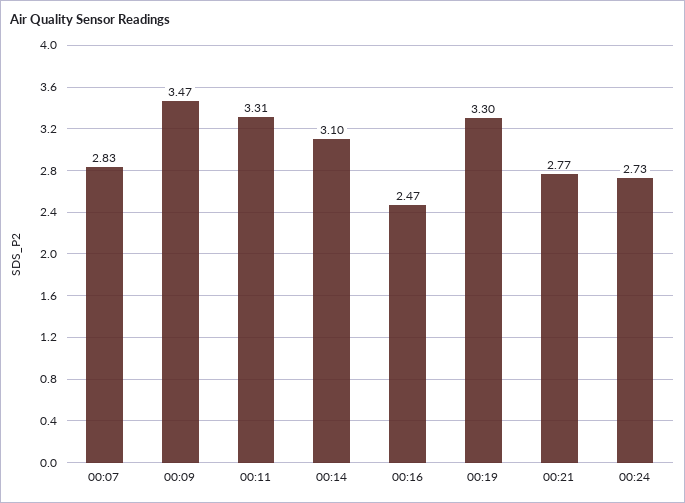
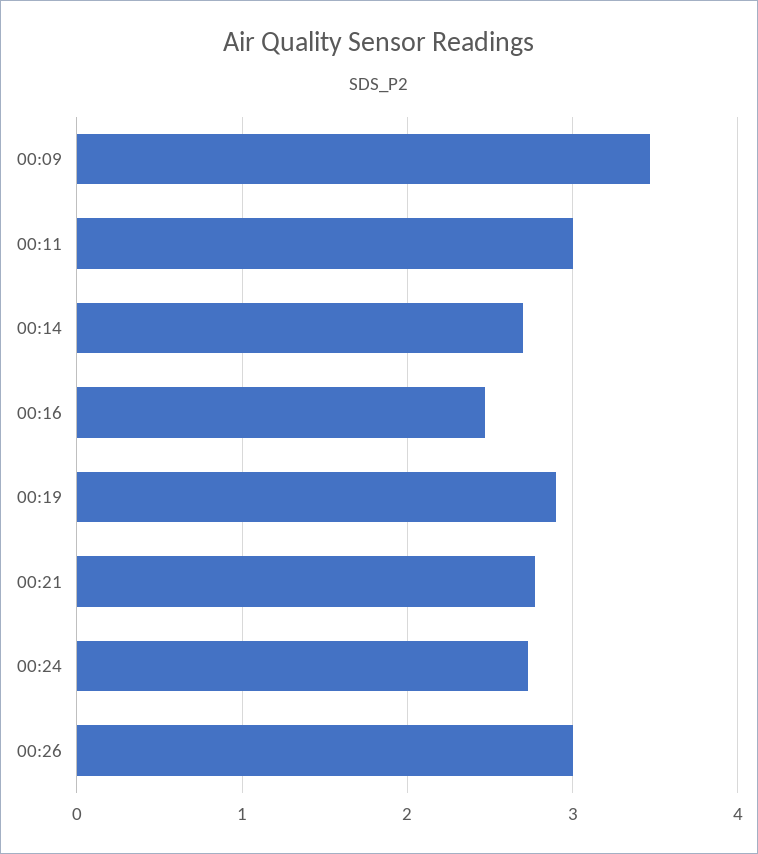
00:07: 2.83 -> none
00:11: 3.31 -> 3
00:14: 3.1 -> 2.7
00:19: 3.3 -> 2.9
00:26: none -> 3

